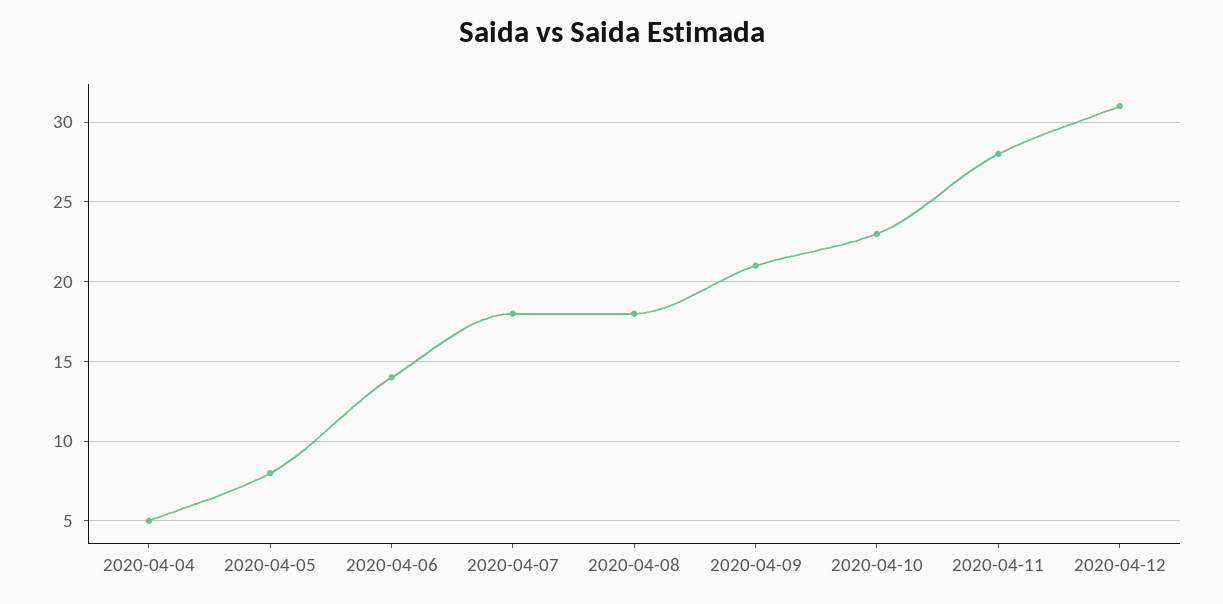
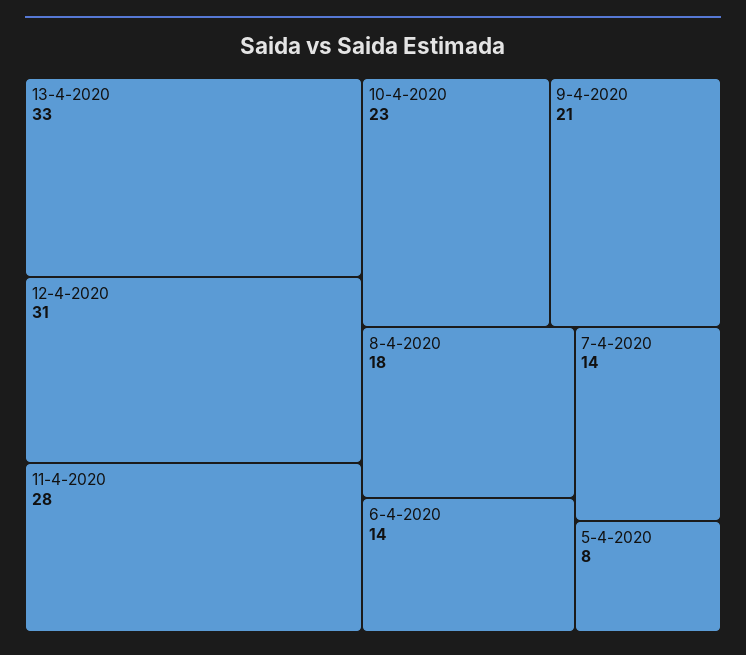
2020-04-04: 5 -> none
2020-04-07: 18 -> 14
13-4-2020: none -> 33

